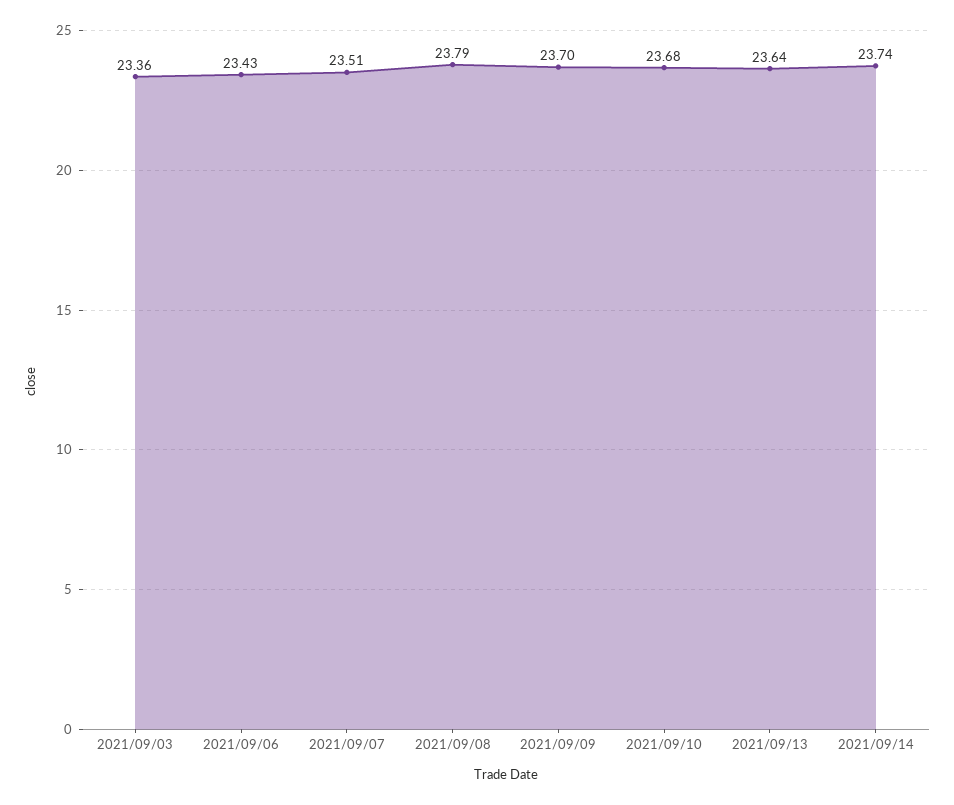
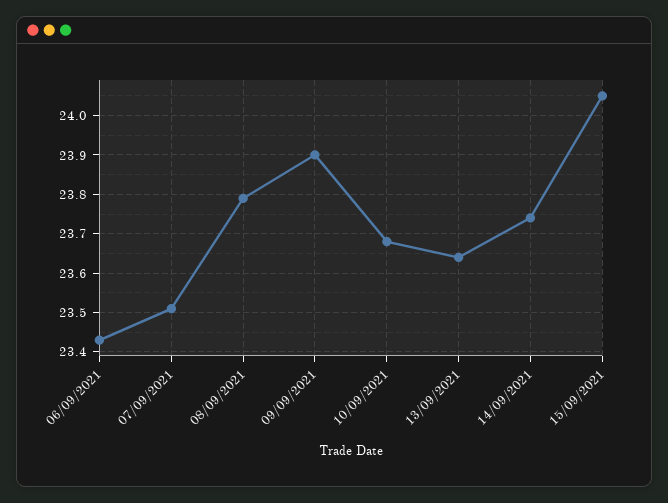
2021/09/03: 23.36 -> none
2021/09/09: 23.7 -> 23.9
15/09/2021: none -> 24.05

